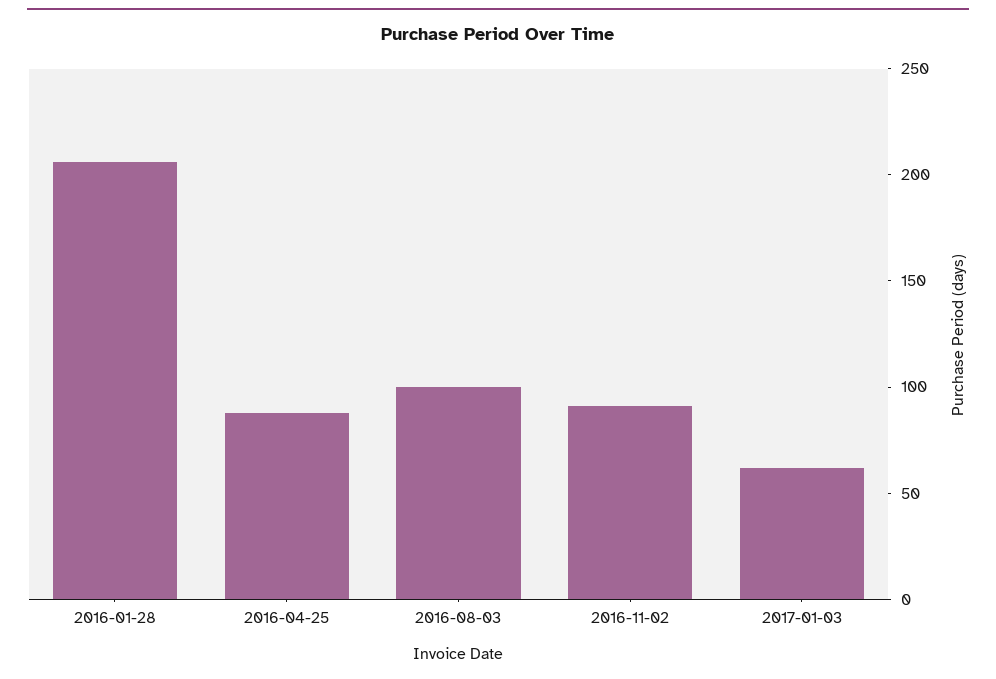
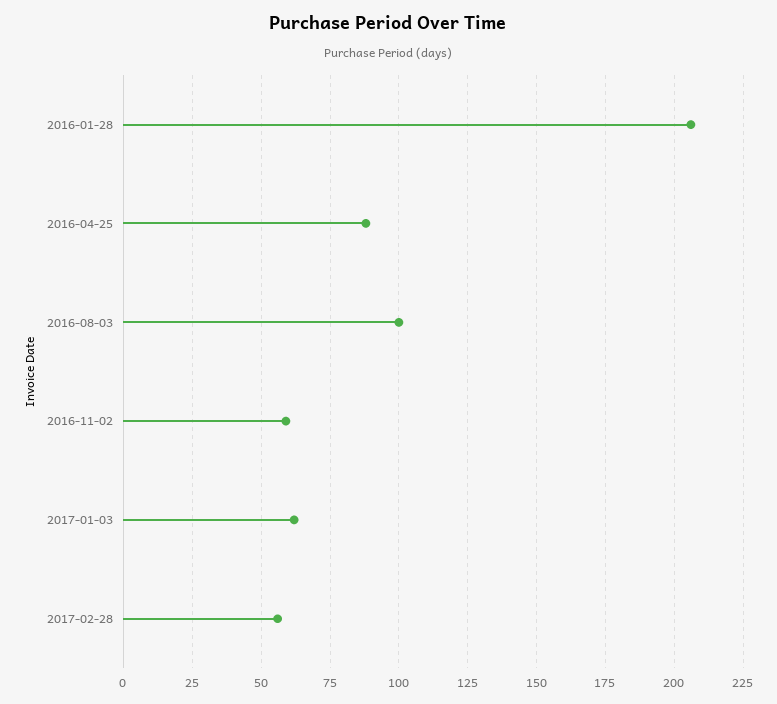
2016-11-02: 90 -> 60
2017-02-28: none -> 55

